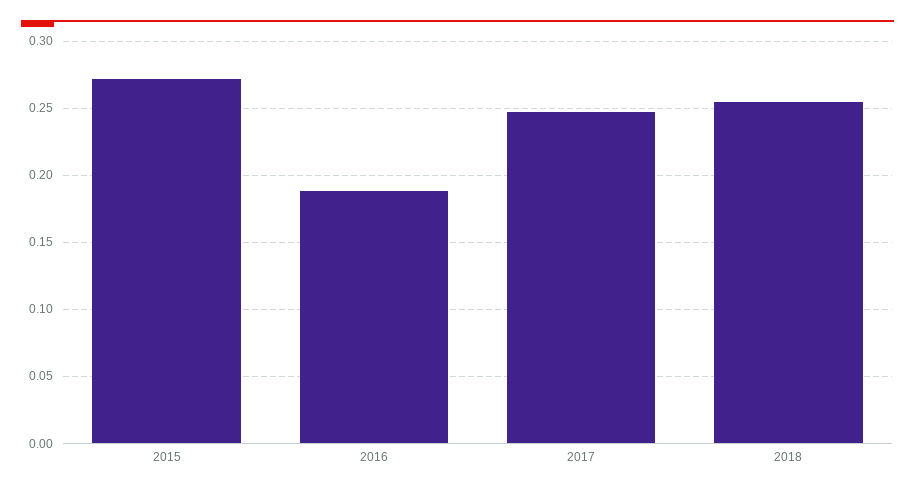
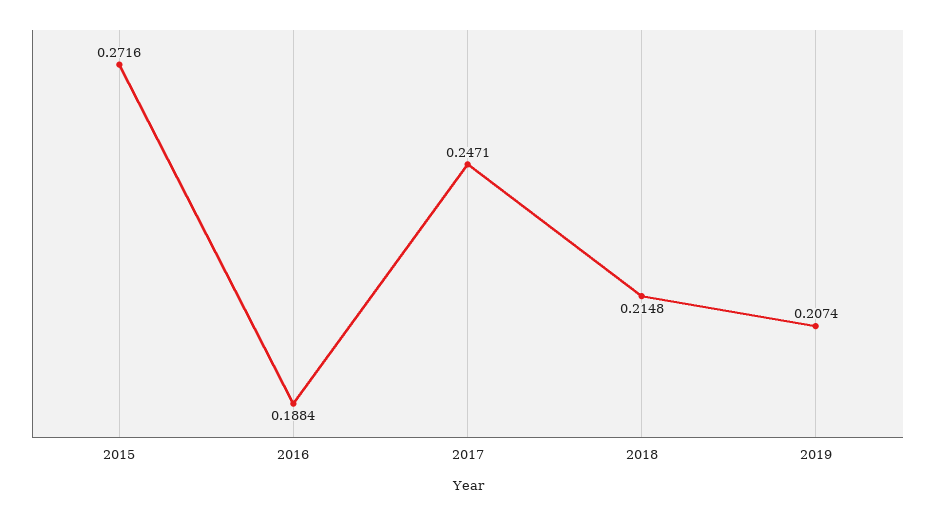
2018: 0.255 -> 0.2148
2019: none -> 0.2074

